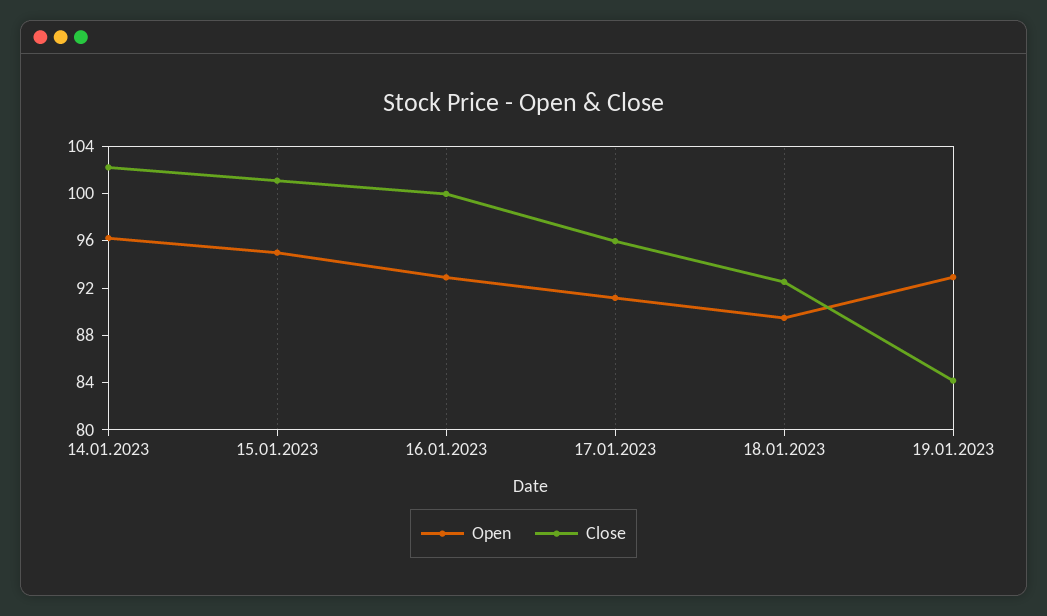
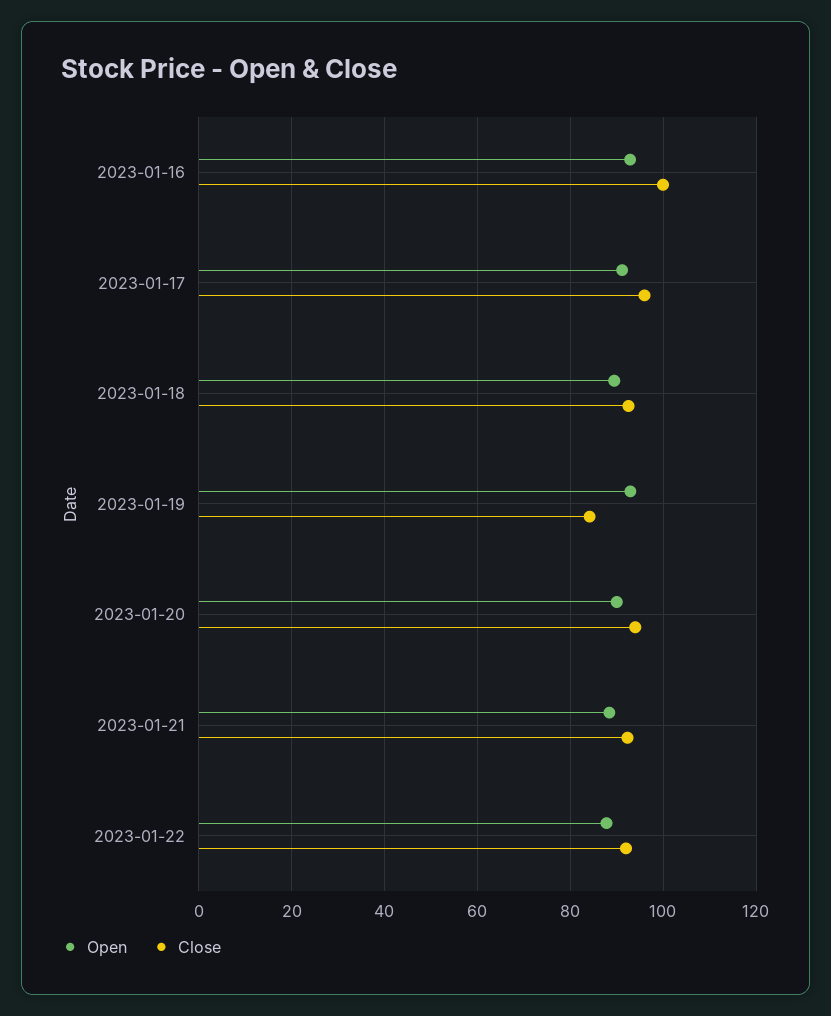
Open, 14.01.2023: 96 -> none
Close, 14.01.2023: 102 -> none
Open, 15.01.2023: 95 -> none
Close, 15.01.2023: 101 -> none
Open, 2023-01-20: none -> 90
Close, 2023-01-20: none -> 94
Open, 2023-01-21: none -> 88
Close, 2023-01-21: none -> 92
Open, 2023-01-22: none -> 88
Close, 2023-01-22: none -> 92

